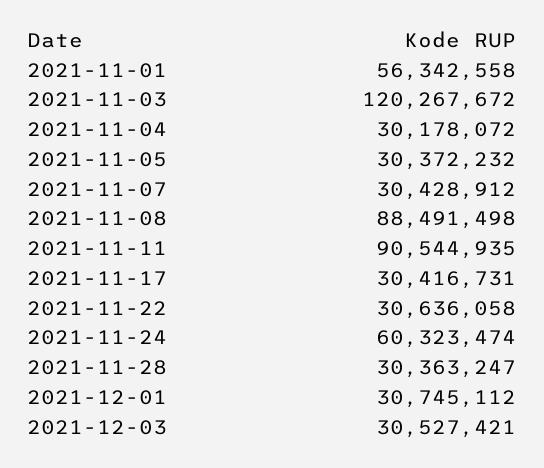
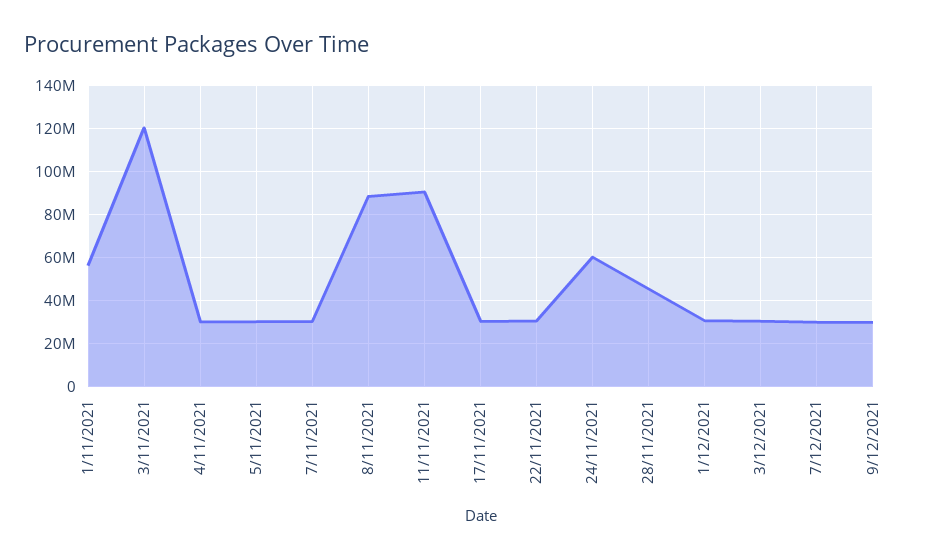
2021-11-28: 30363247 -> 45000000
7/12/2021: none -> 30000000
9/12/2021: none -> 30000000

